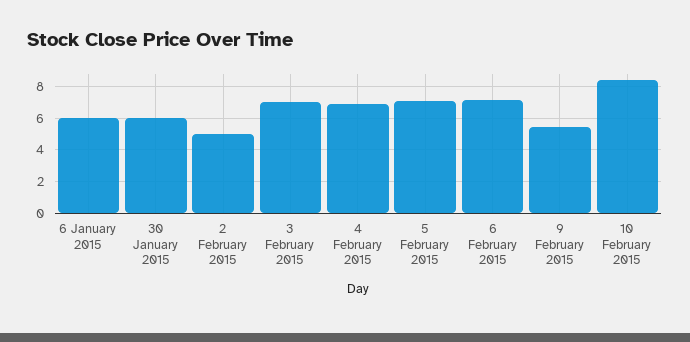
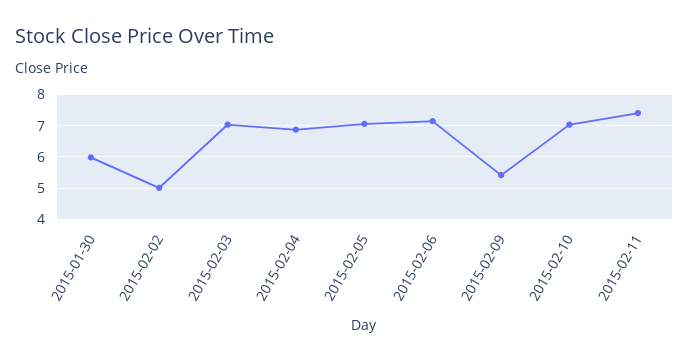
6 January 2015: 6 -> none
10 February 2015: 8.5 -> 7
2015-02-11: none -> 7.4

